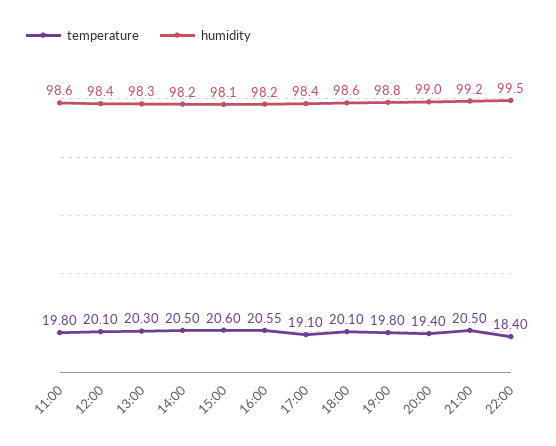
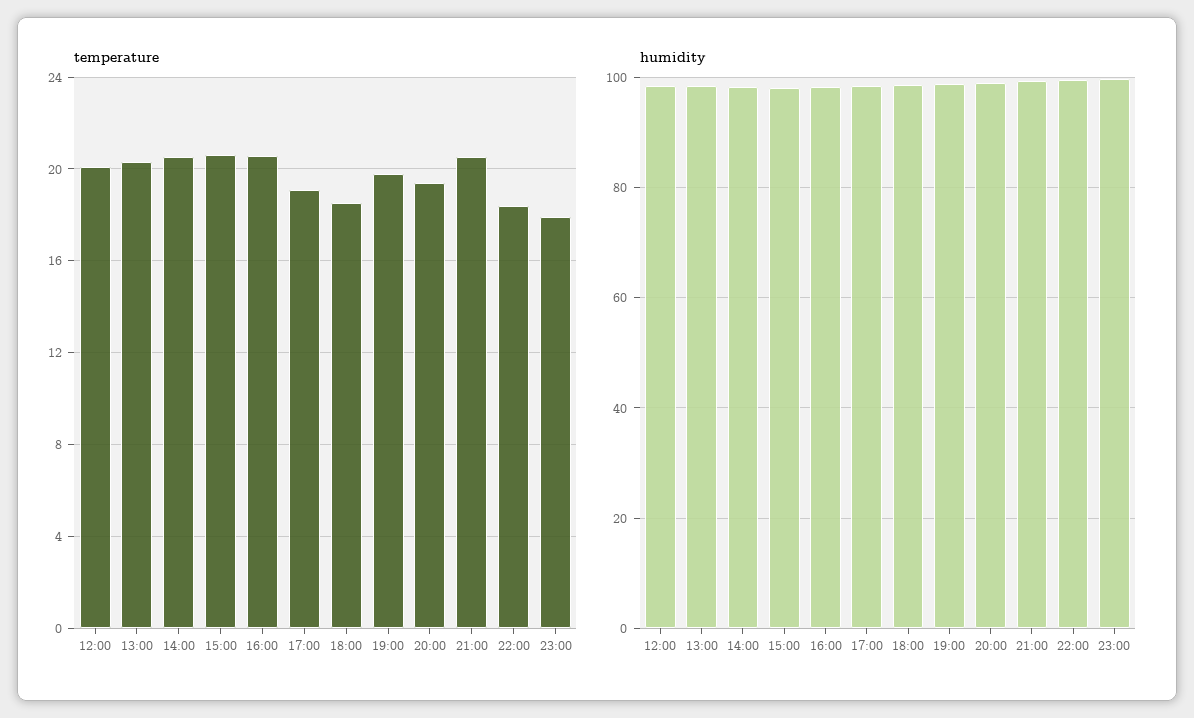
temperature, 11:00: 19.8 -> none
humidity, 11:00: 98.6 -> none
temperature, 18:00: 20.1 -> 18.5
temperature, 23:00: none -> 18
humidity, 23:00: none -> 100

